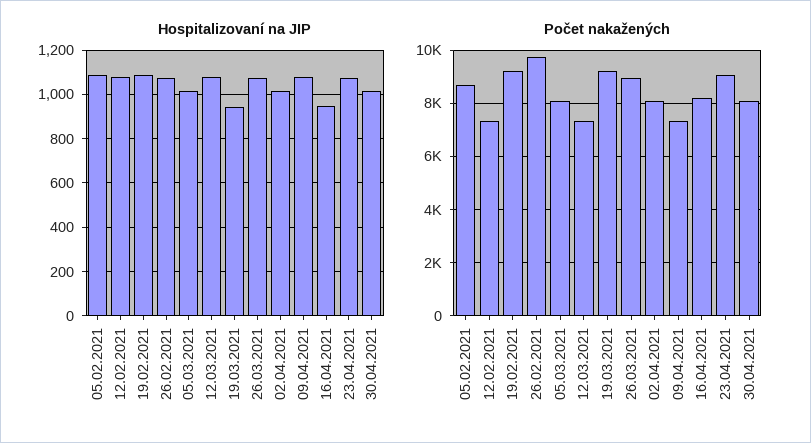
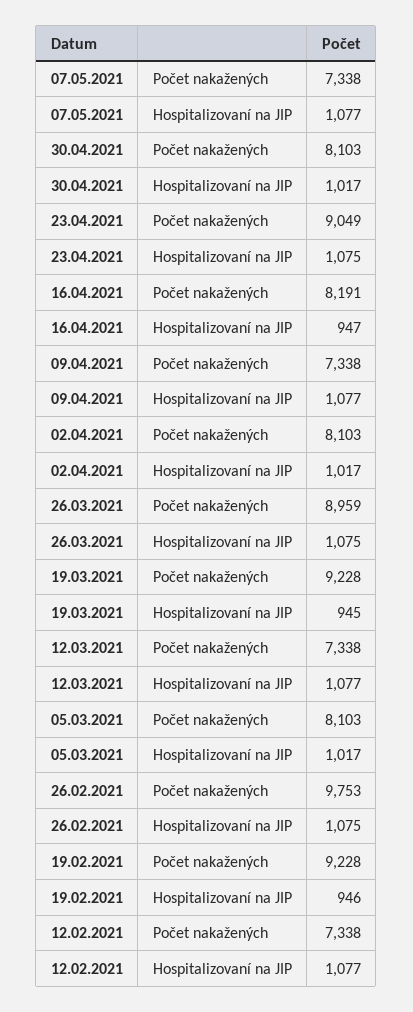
Hospitalizovaní na JIP, 05.02.2021: 1100 -> none
Hospitalizovaní na JIP, 19.02.2021: 1100 -> 946
Počet nakažených, 05.02.2021: 8750 -> none
Počet nakažených, 07.05.2021: none -> 7338
Hospitalizovaní na JIP, 07.05.2021: none -> 1077

